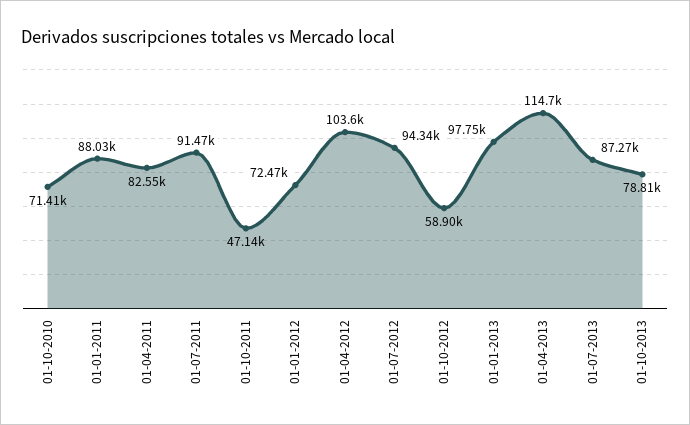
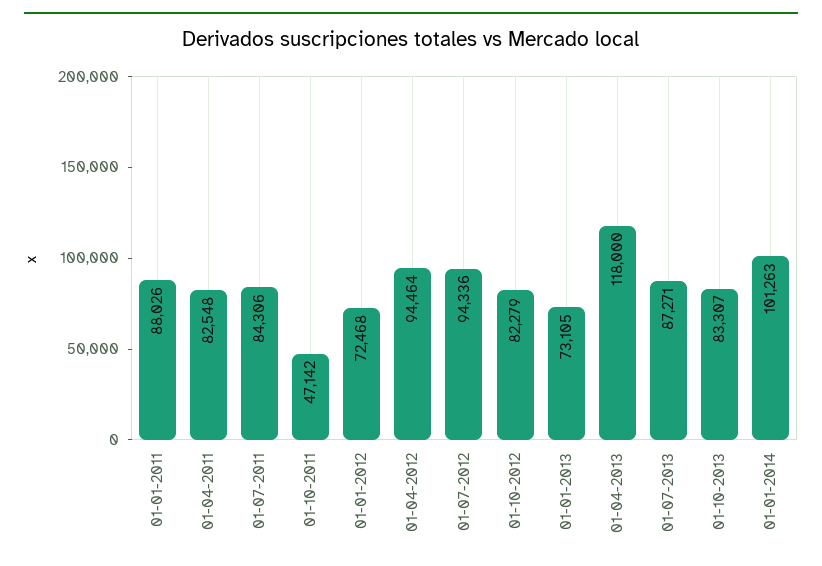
01-10-2010: 71410 -> none
01-07-2011: 91470 -> 84306
01-04-2012: 103600 -> 94464
01-10-2012: 58900 -> 82279
01-01-2013: 97750 -> 73105
01-04-2013: 114700 -> 118000
01-10-2013: 78810 -> 83307
01-01-2014: none -> 101263

